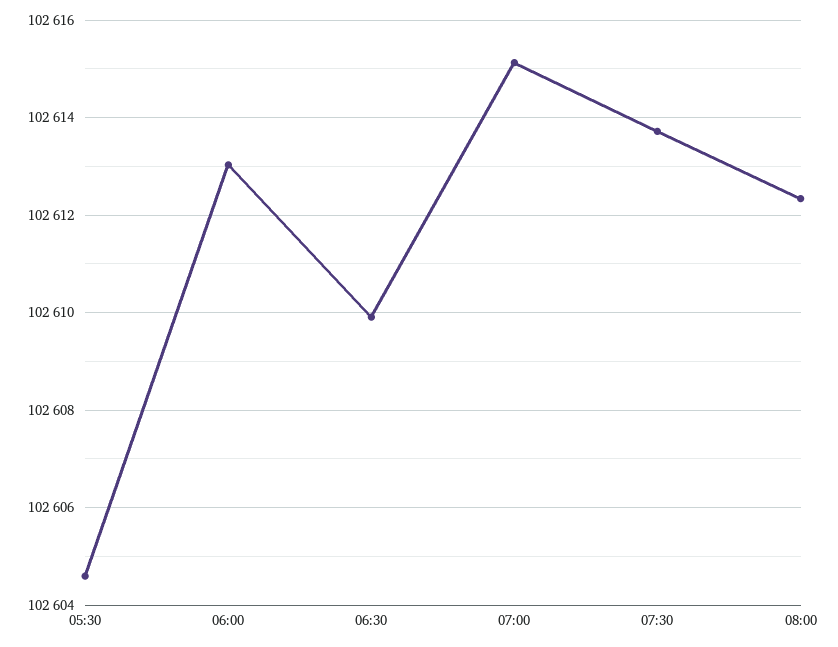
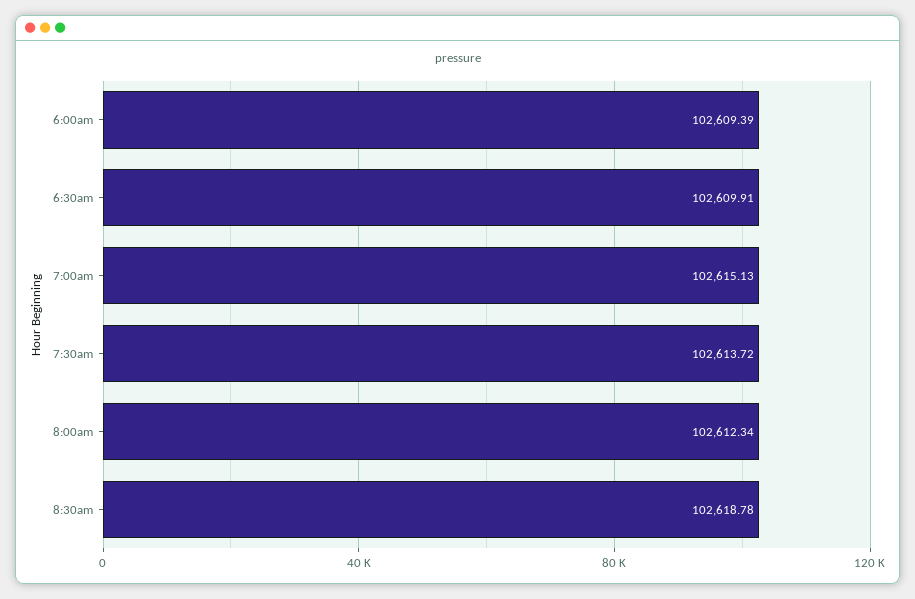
05:30: 102604.6 -> none
06:00: 102613 -> 102609.39
8:30am: none -> 102618.78

